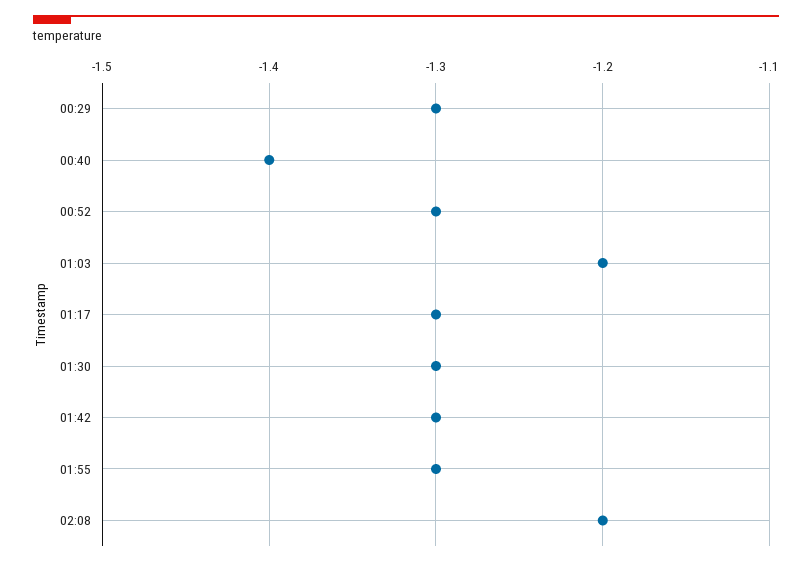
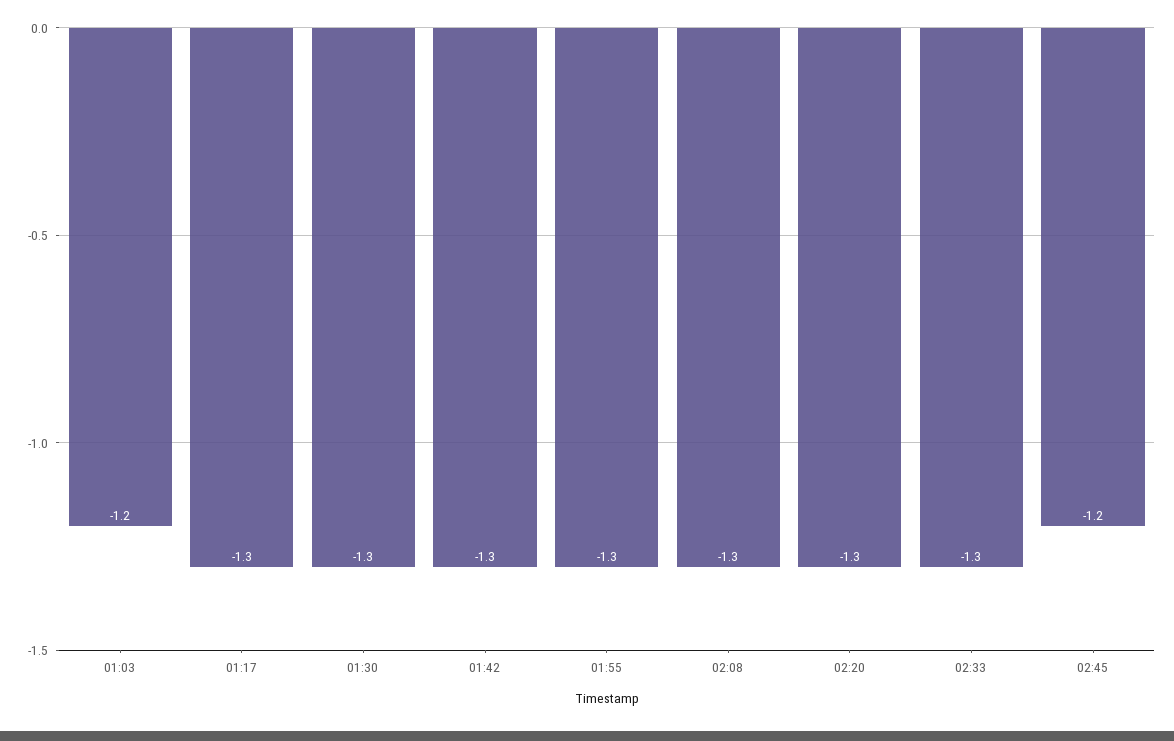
00:29: -1.3 -> none
00:40: -1.4 -> none
00:52: -1.3 -> none
02:08: -1.2 -> -1.3
02:20: none -> -1.3
02:33: none -> -1.3
02:45: none -> -1.2

